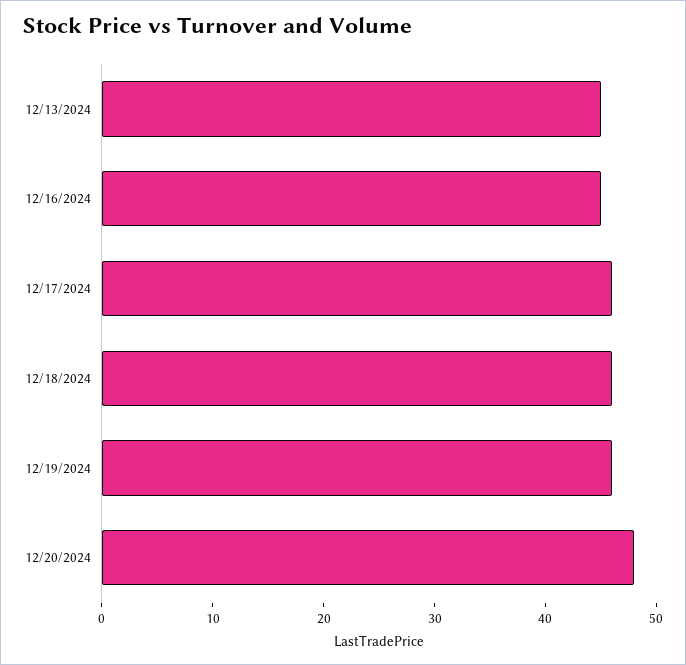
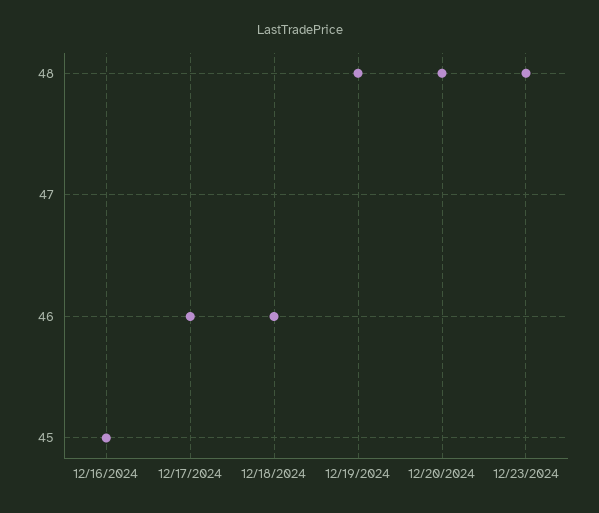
12/13/2024: 45 -> none
12/19/2024: 46 -> 48
12/23/2024: none -> 48

